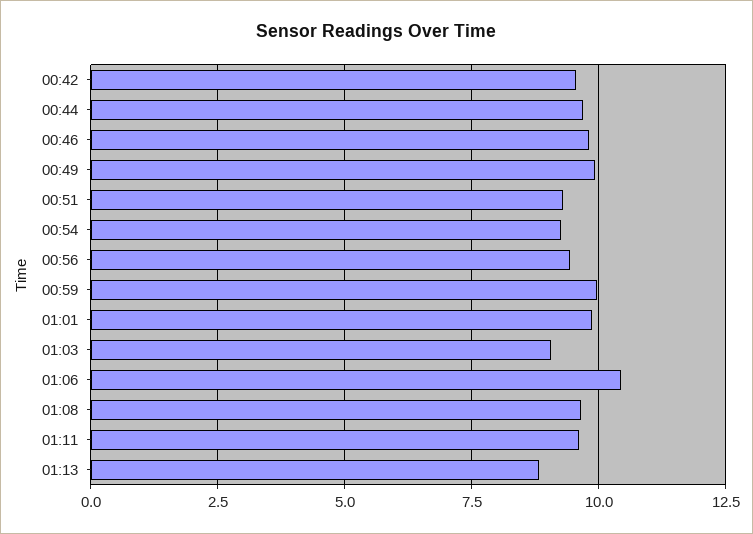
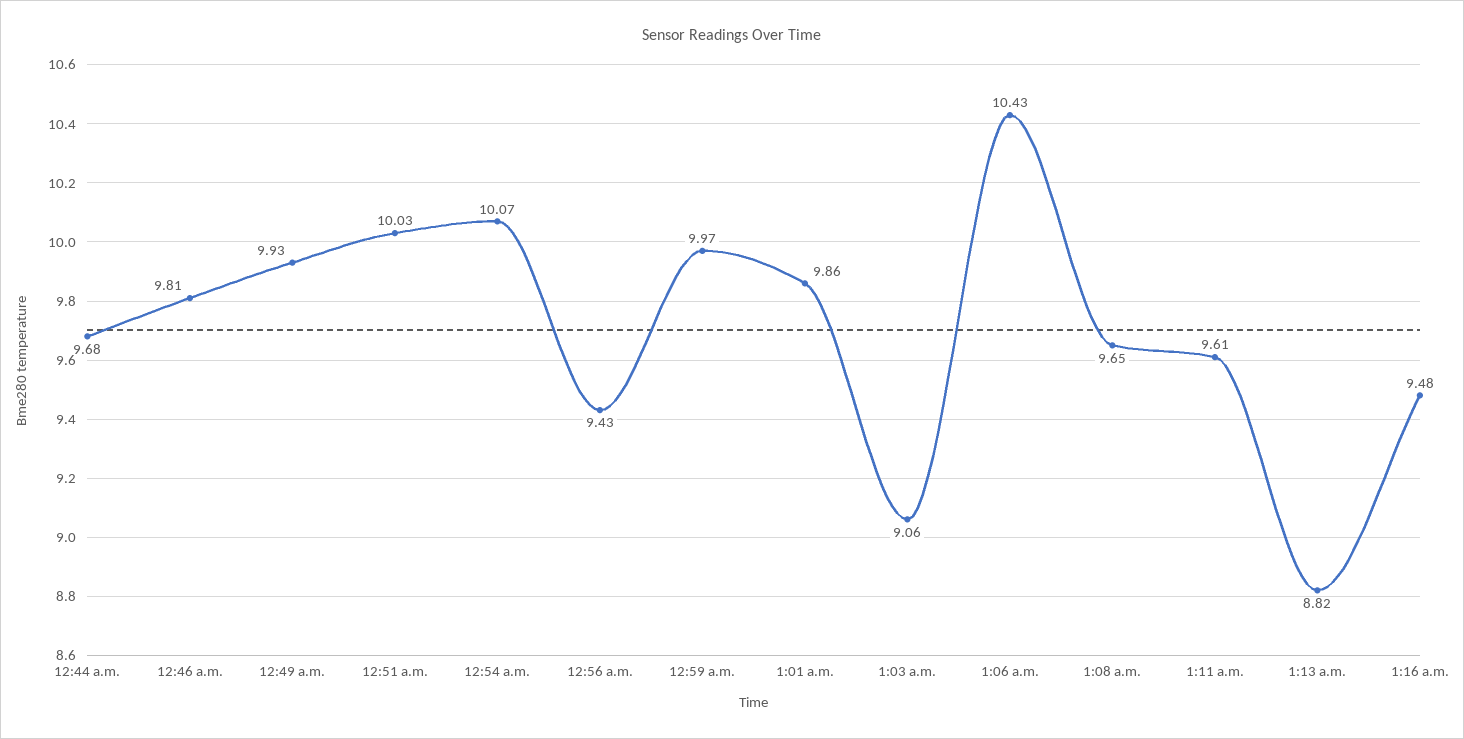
00:42: 9.5 -> none
00:51: 9.25 -> 10.03
00:54: 9.25 -> 10.07
1:16 a.m.: none -> 9.48

